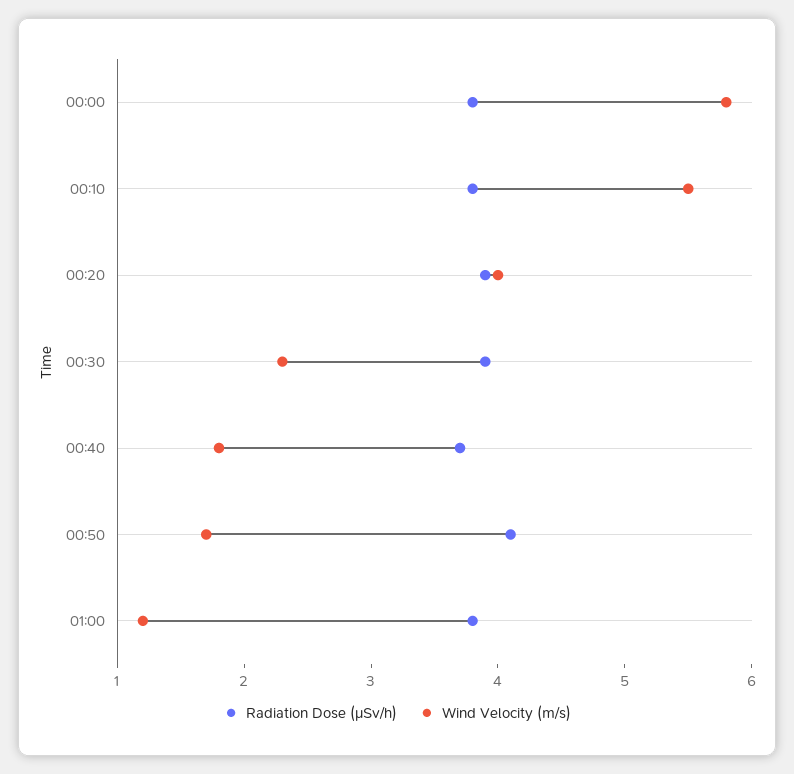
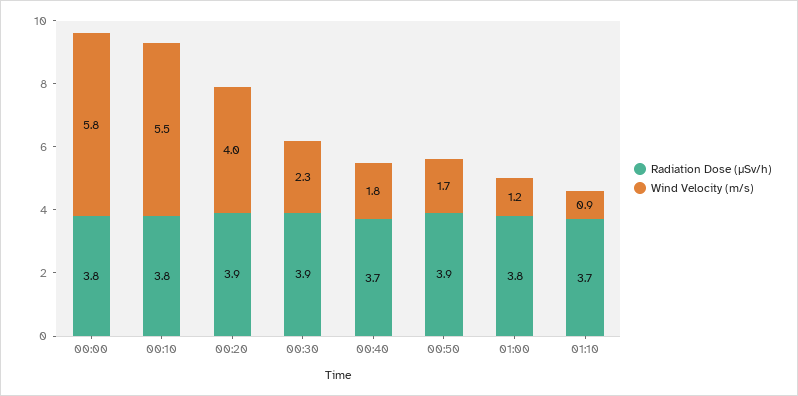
Radiation Dose (μSv/h), 00:50: 4.1 -> 3.9
Radiation Dose (μSv/h), 01:10: none -> 3.7
Wind Velocity (m/s), 01:10: none -> 0.9

